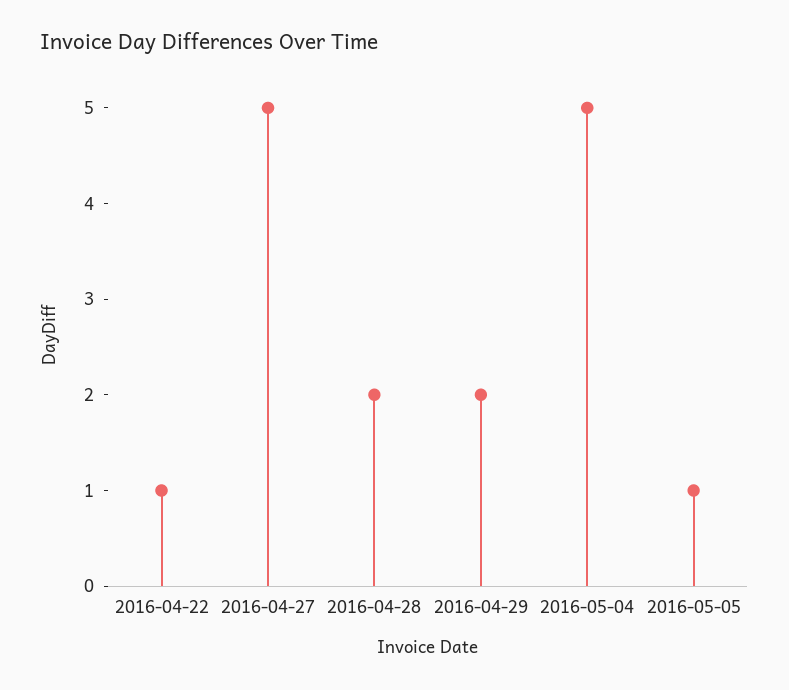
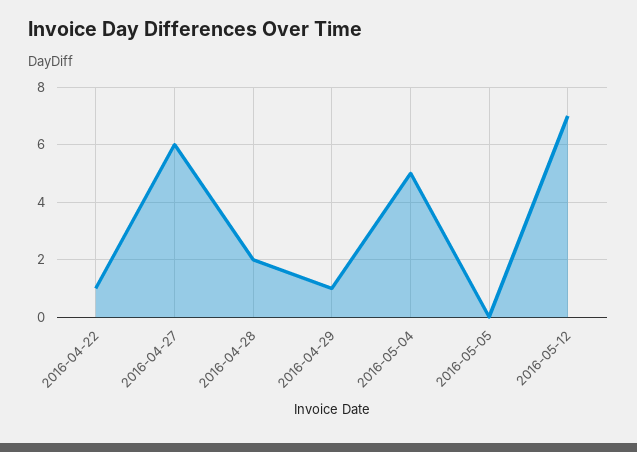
2016-04-27: 5 -> 6
2016-04-29: 2 -> 1
2016-05-05: 1 -> 0
2016-05-12: none -> 7

